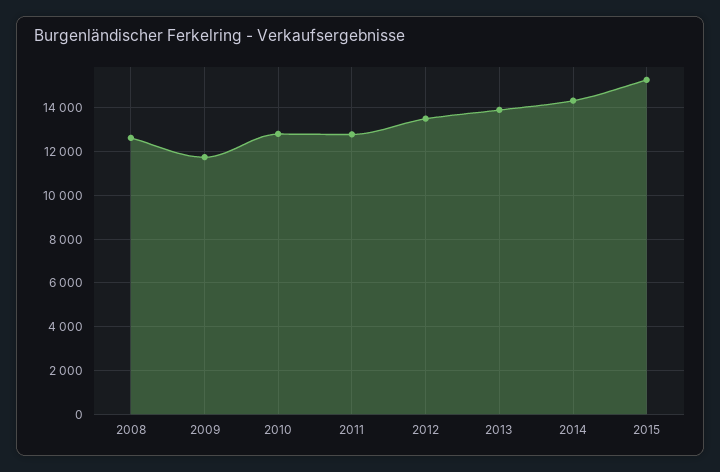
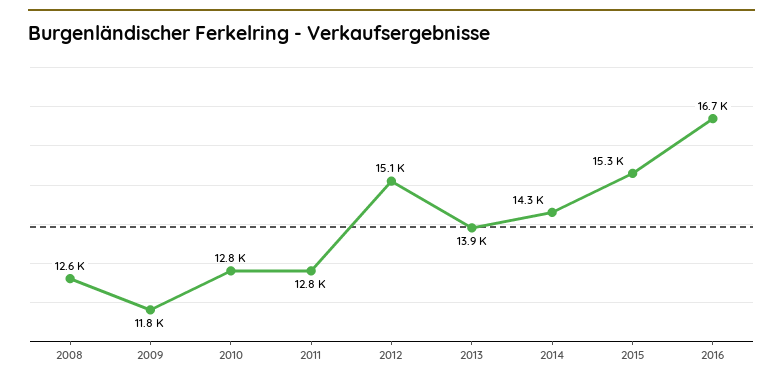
2012: 13500 -> 15100
2016: none -> 16700

